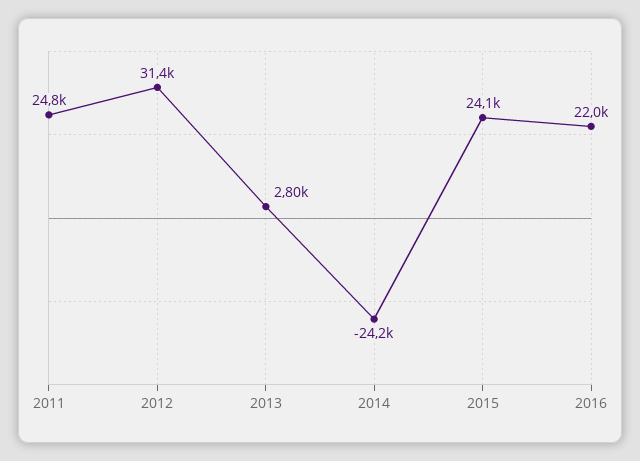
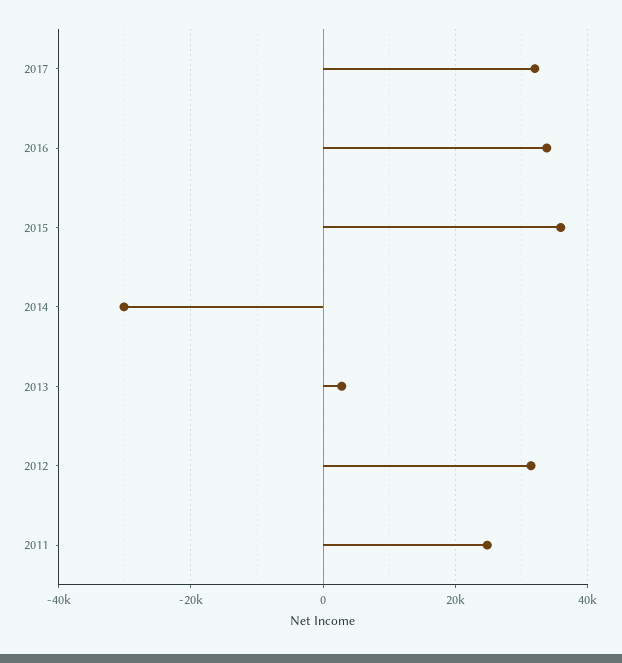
2014: -24200 -> -30000
2015: 24100 -> 36000
2016: 22000 -> 34000
2017: none -> 32000

